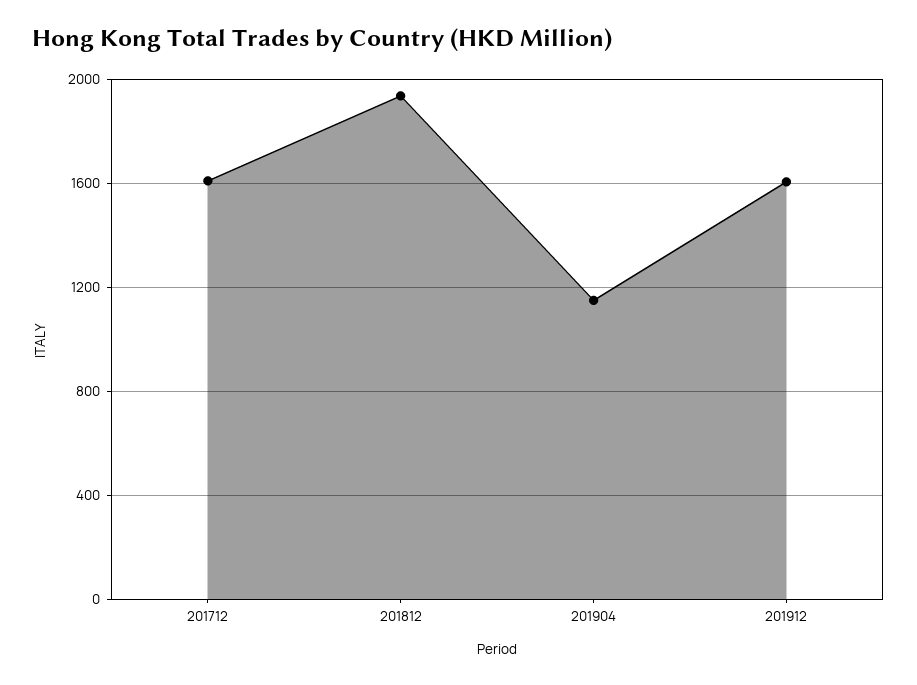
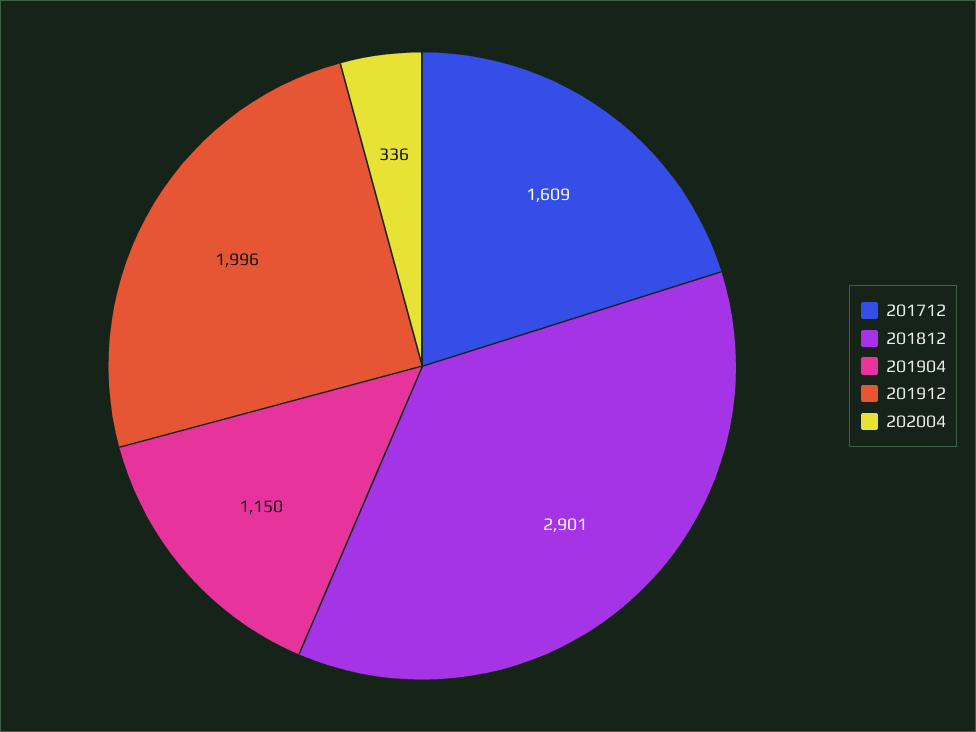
201812: 1950 -> 2901
201912: 1600 -> 1996
202004: none -> 336

